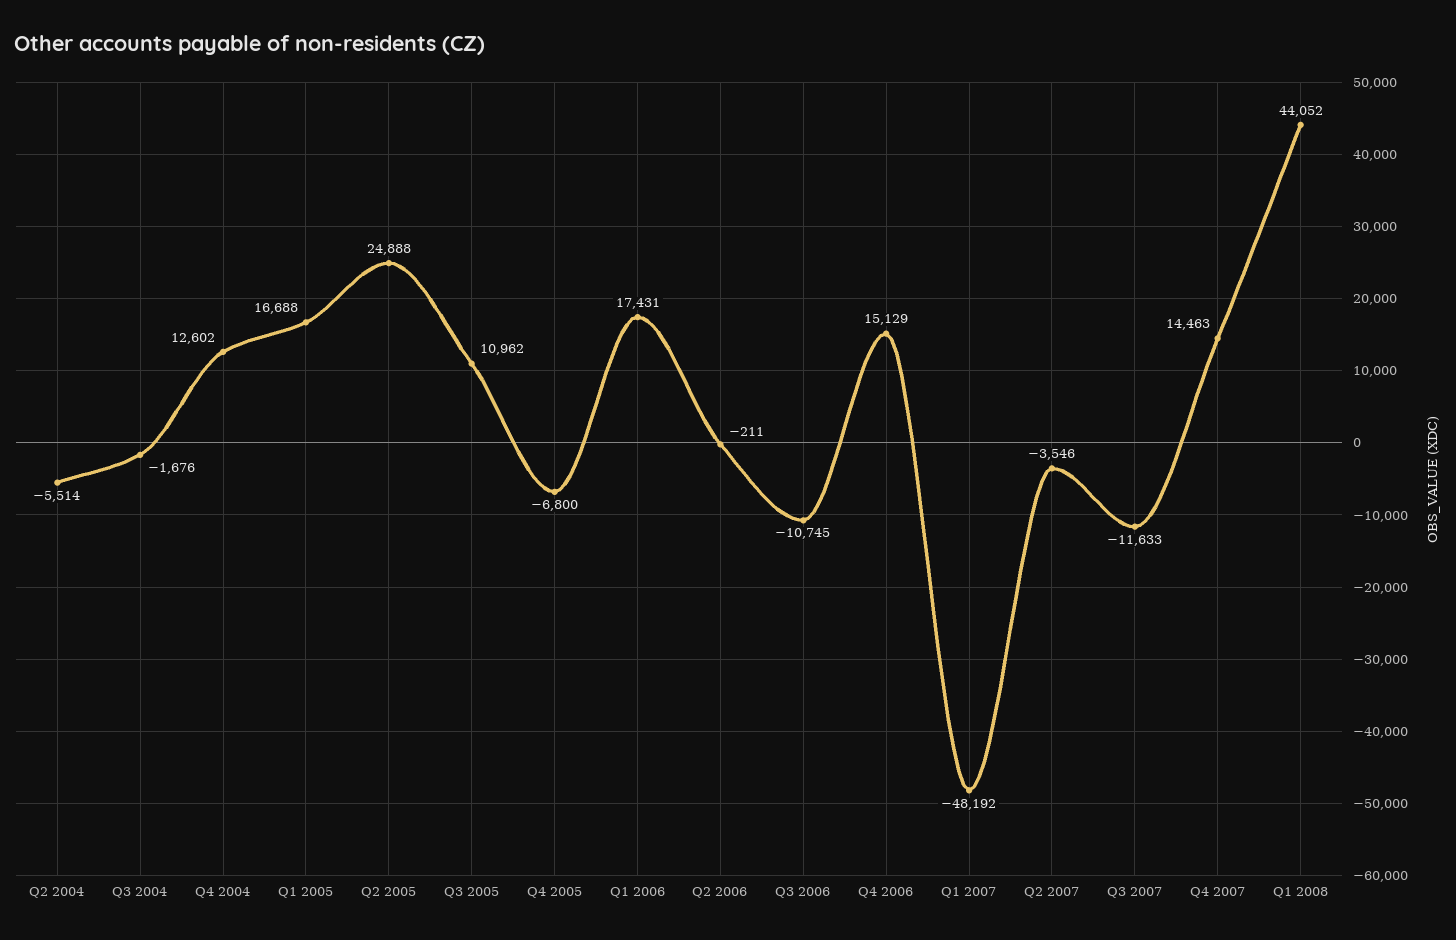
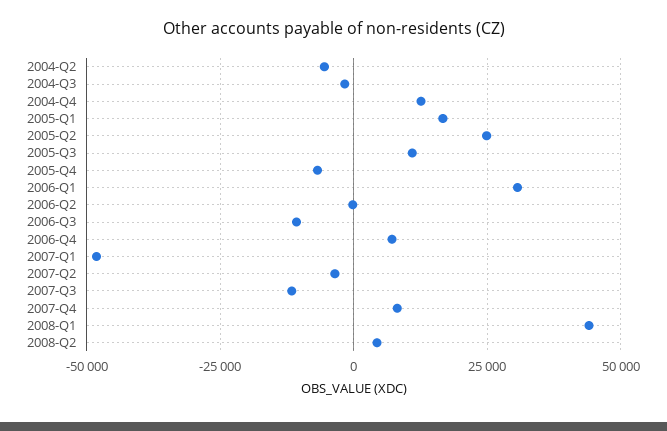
Q1 2006: 17431 -> 30000
Q4 2006: 15129 -> 7500
Q4 2007: 14463 -> 7500
2008-Q2: none -> 5000

